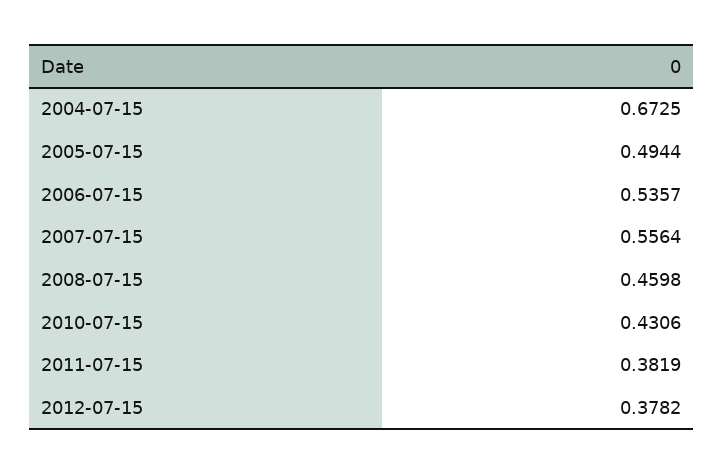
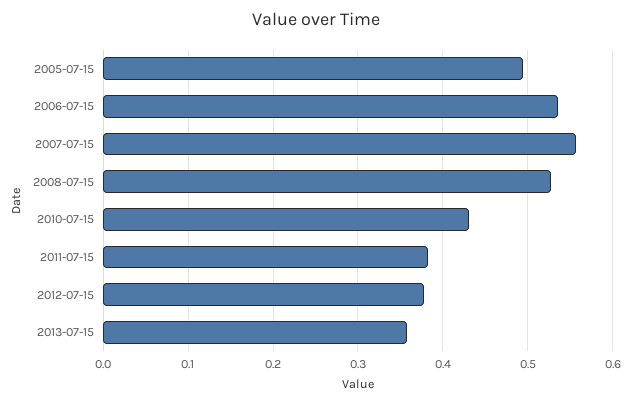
2004-07-15: 0.6725 -> none
2008-07-15: 0.4598 -> 0.53
2013-07-15: none -> 0.36

